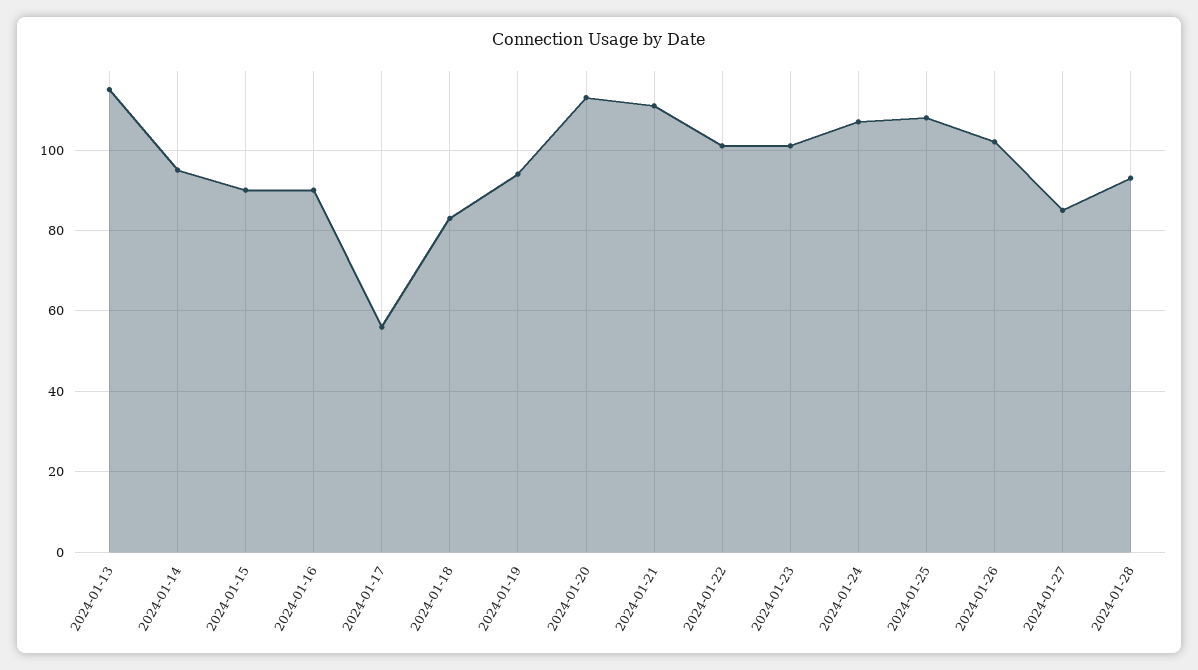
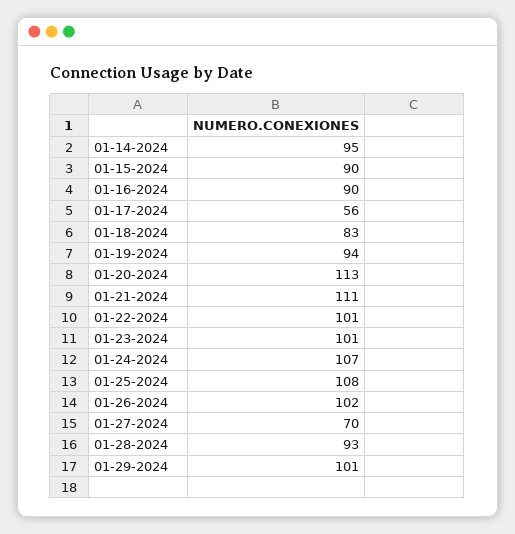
2024-01-13: 115 -> none
2024-01-27: 85 -> 70
01-29-2024: none -> 101

